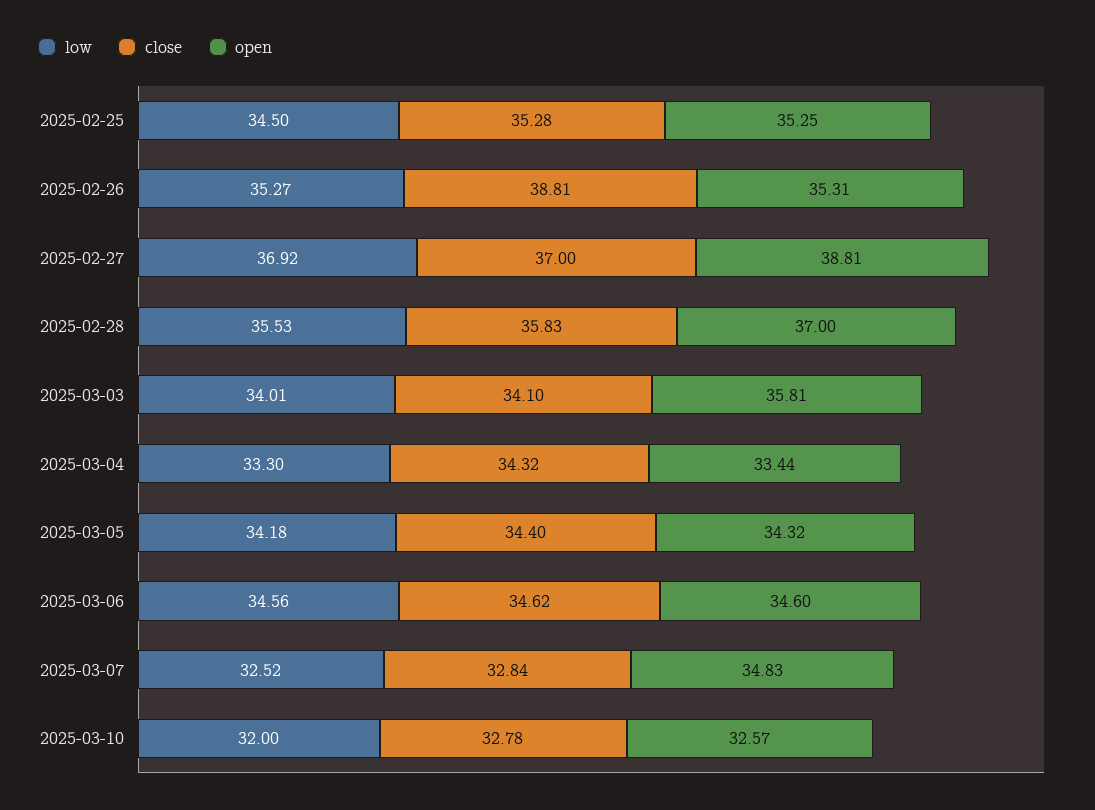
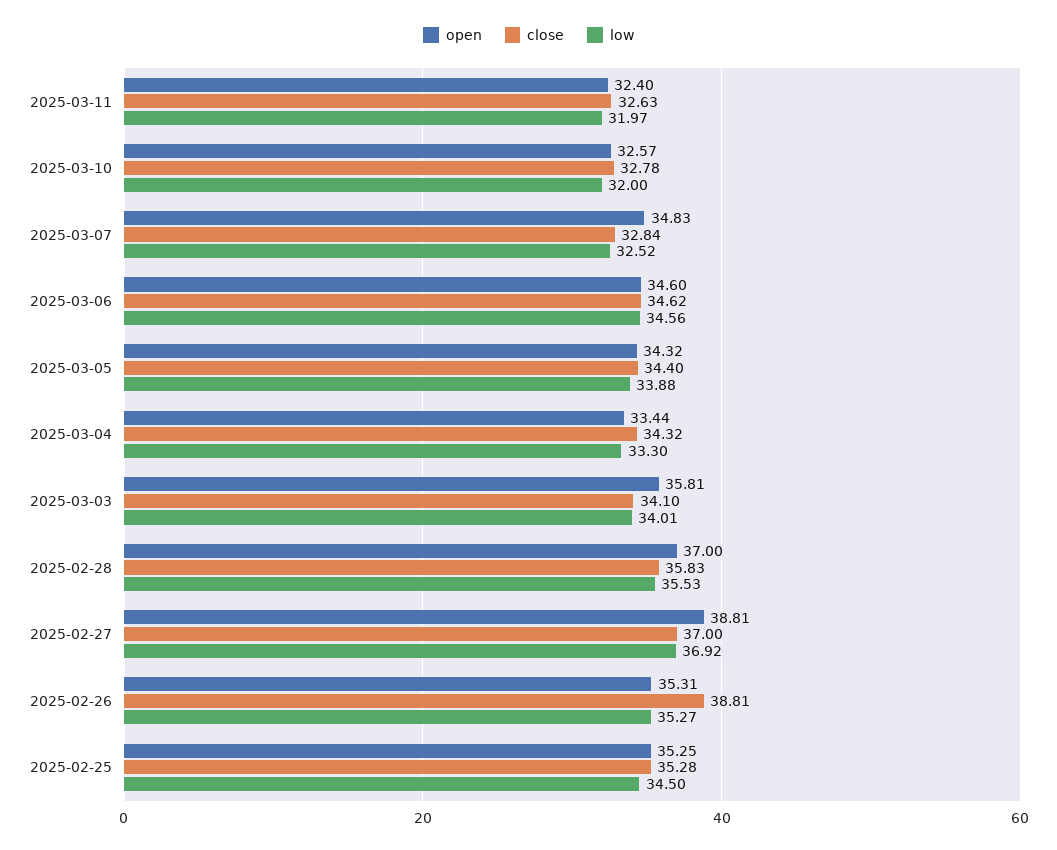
low, 2025-03-05: 34.18 -> 33.88
open, 2025-03-11: none -> 32.4
close, 2025-03-11: none -> 32.63
low, 2025-03-11: none -> 31.97

